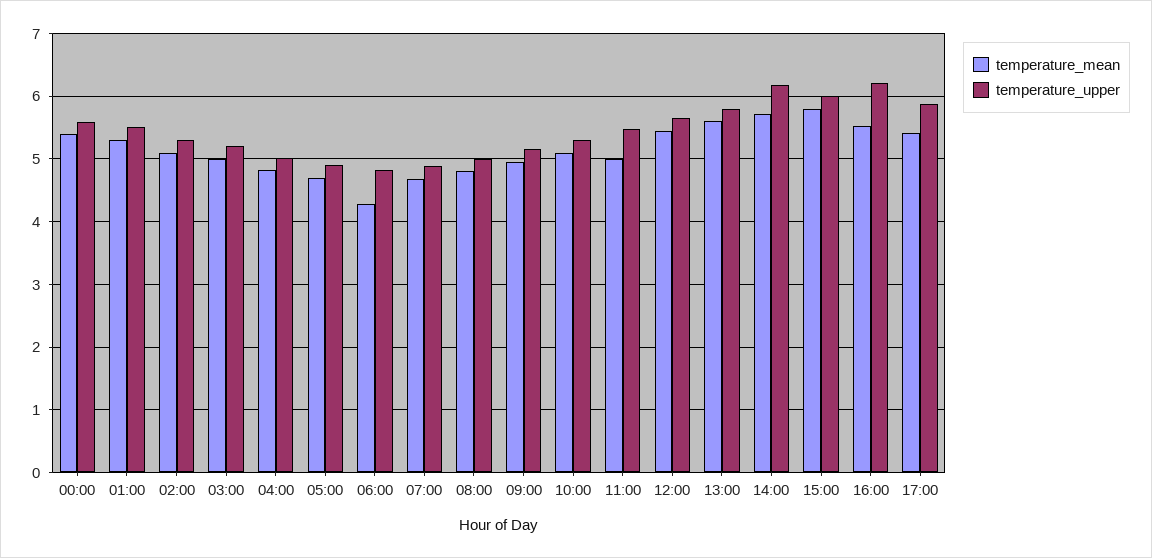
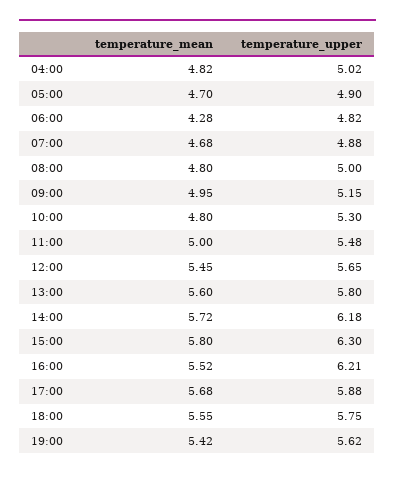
temperature_mean, 00:00: 5.4 -> none
temperature_upper, 00:00: 5.6 -> none
temperature_mean, 01:00: 5.3 -> none
temperature_upper, 01:00: 5.5 -> none
temperature_mean, 02:00: 5.1 -> none
temperature_upper, 02:00: 5.3 -> none
temperature_mean, 03:00: 5 -> none
temperature_upper, 03:00: 5.2 -> none
temperature_mean, 10:00: 5.1 -> 4.8
temperature_upper, 15:00: 6 -> 6.3
temperature_mean, 17:00: 5.4 -> 5.68
temperature_mean, 18:00: none -> 5.55
temperature_upper, 18:00: none -> 5.75
temperature_mean, 19:00: none -> 5.42
temperature_upper, 19:00: none -> 5.62

